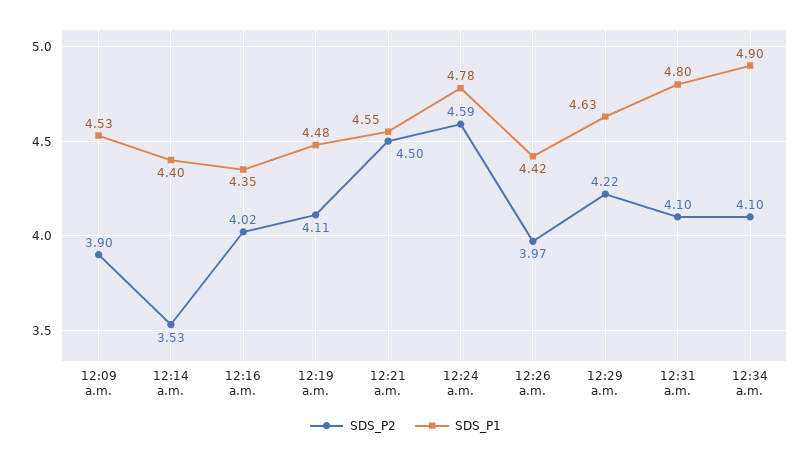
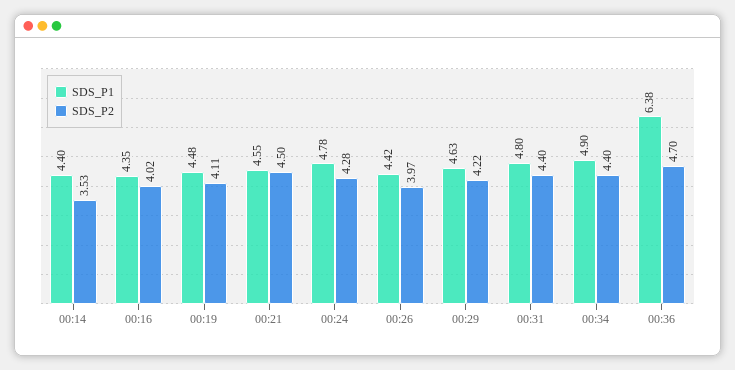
SDS_P2, 12:09 a.m.: 3.9 -> none
SDS_P1, 12:09 a.m.: 4.53 -> none
SDS_P2, 12:24 a.m.: 4.59 -> 4.28
SDS_P2, 12:31 a.m.: 4.1 -> 4.4
SDS_P2, 12:34 a.m.: 4.1 -> 4.4
SDS_P1, 00:36: none -> 6.38
SDS_P2, 00:36: none -> 4.7

